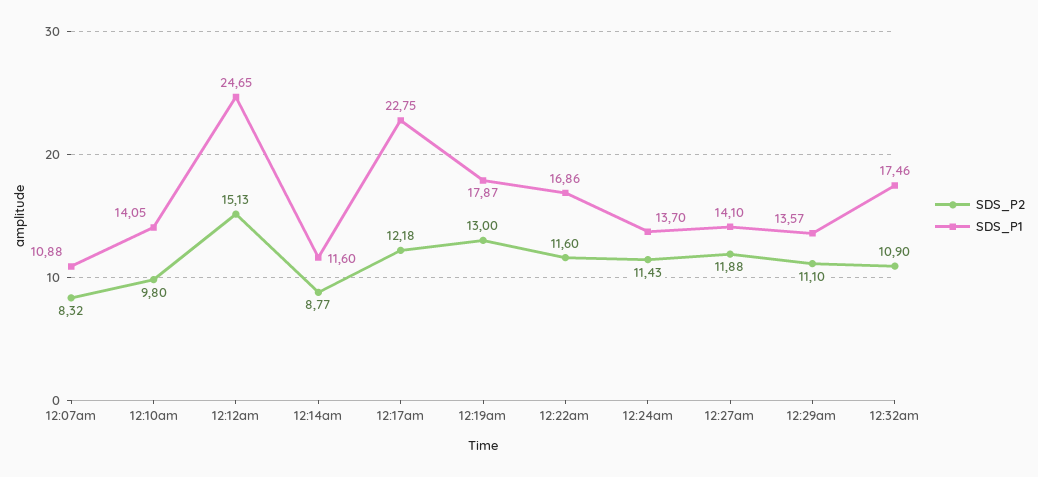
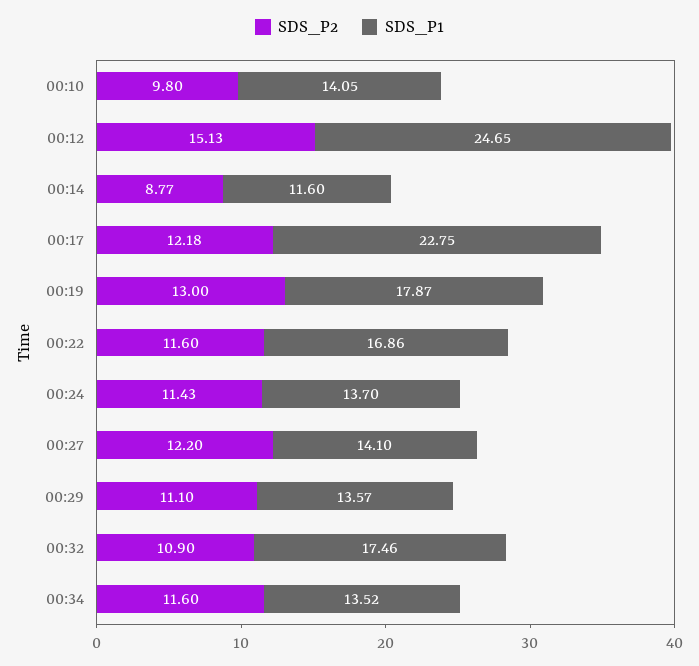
SDS_P2, 12:07am: 8.32 -> none
SDS_P1, 12:07am: 10.88 -> none
SDS_P2, 12:27am: 11.88 -> 12.2
SDS_P2, 00:34: none -> 11.6
SDS_P1, 00:34: none -> 13.52

